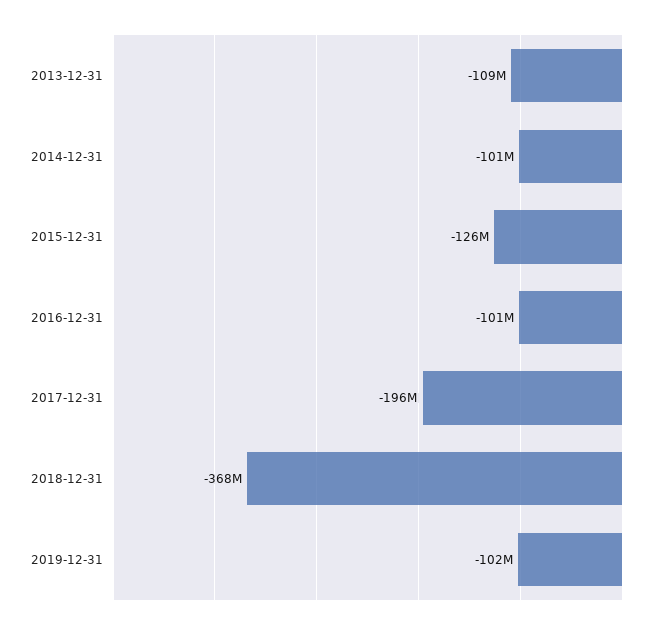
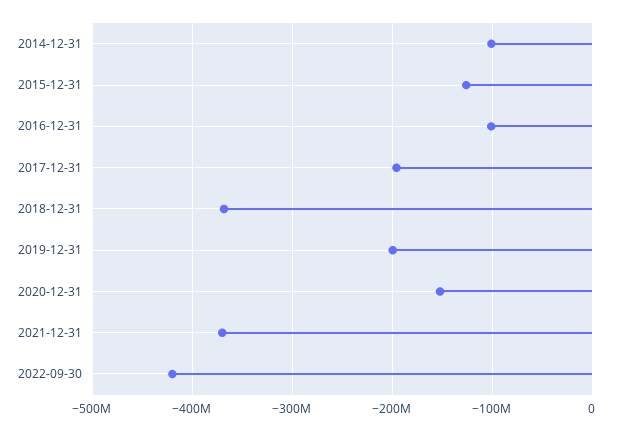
2013-12-31: -109000000 -> none
2019-12-31: -102000000 -> -200000000
2020-12-31: none -> -150000000
2021-12-31: none -> -370000000
2022-09-30: none -> -420000000

